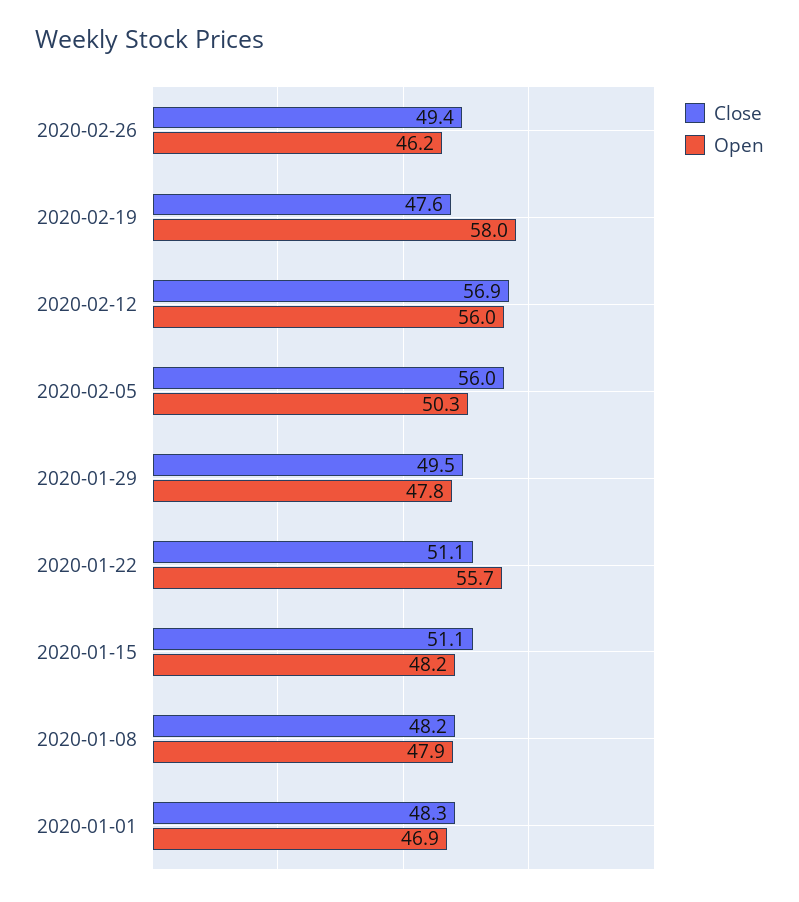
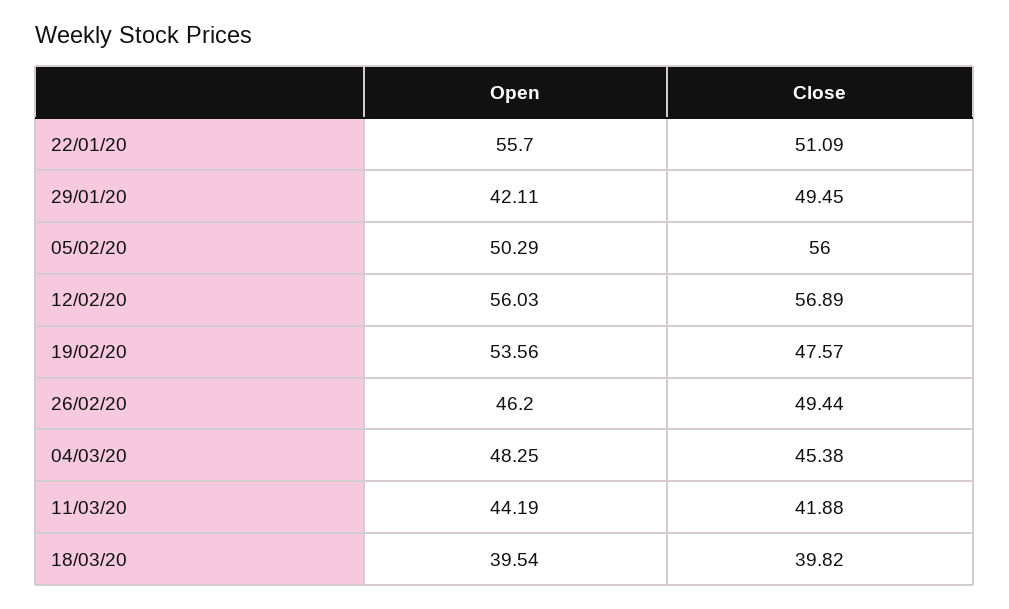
Open, 2020-02-19: 58 -> 53.56
Open, 2020-01-29: 47.8 -> 42.11
Close, 2020-01-15: 51.1 -> none
Open, 2020-01-15: 48.2 -> none
Close, 2020-01-08: 48.2 -> none
Open, 2020-01-08: 47.9 -> none
Close, 2020-01-01: 48.3 -> none
Open, 2020-01-01: 46.9 -> none
Open, 04/03/20: none -> 48.25
Close, 04/03/20: none -> 45.38
Open, 11/03/20: none -> 44.19
Close, 11/03/20: none -> 41.88
Open, 18/03/20: none -> 39.54
Close, 18/03/20: none -> 39.82

